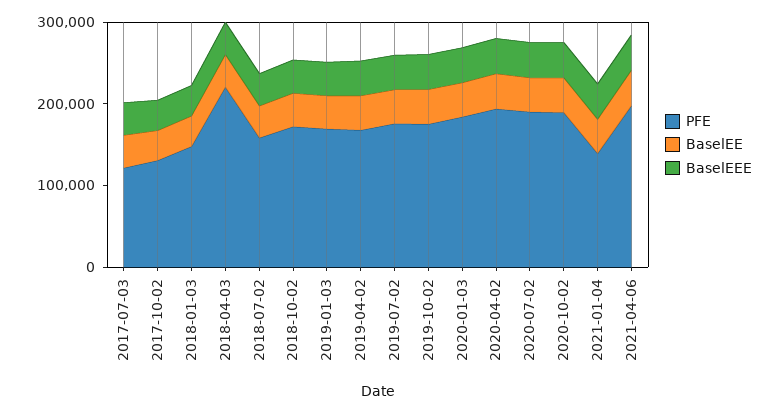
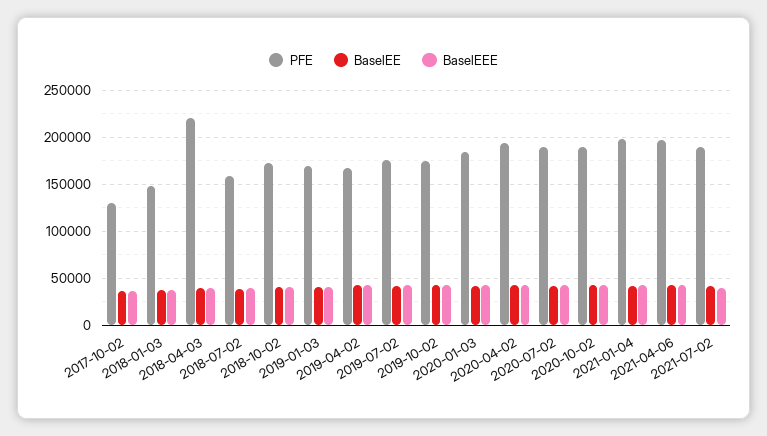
PFE, 2017-07-03: 120000 -> none
BaselEE, 2017-07-03: 40000 -> none
BaselEEE, 2017-07-03: 40000 -> none
PFE, 2021-01-04: 140000 -> 200000
PFE, 2021-07-02: none -> 190000
BaselEE, 2021-07-02: none -> 40000
BaselEEE, 2021-07-02: none -> 40000

